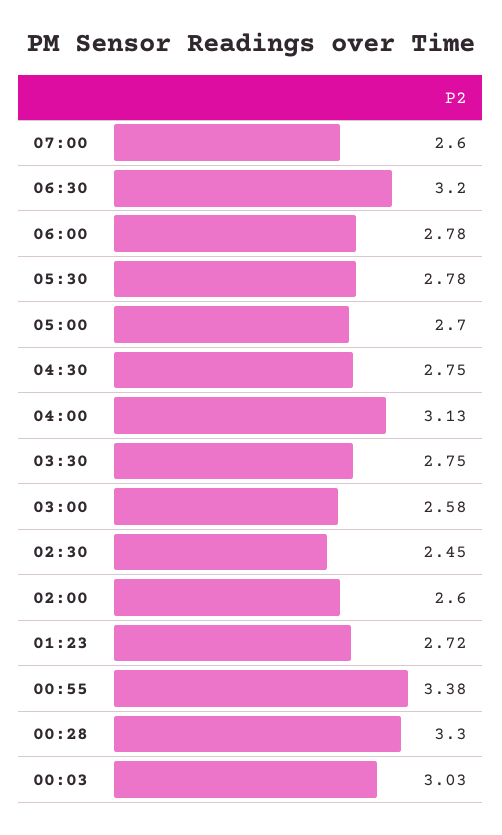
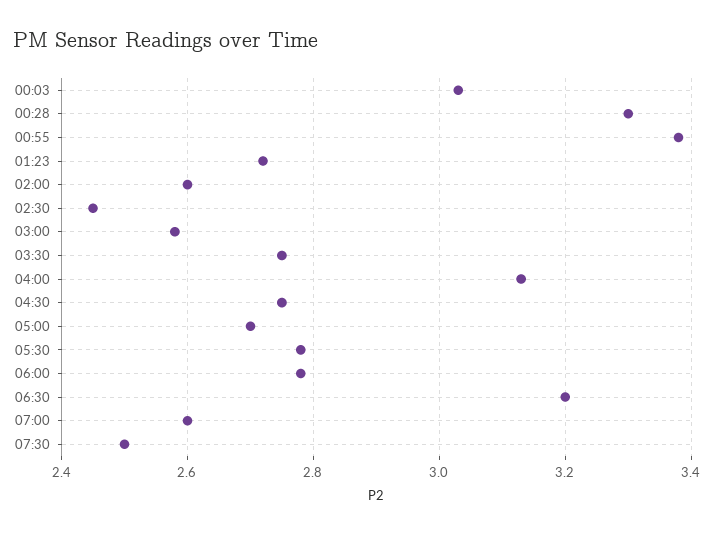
07:30: none -> 2.5

